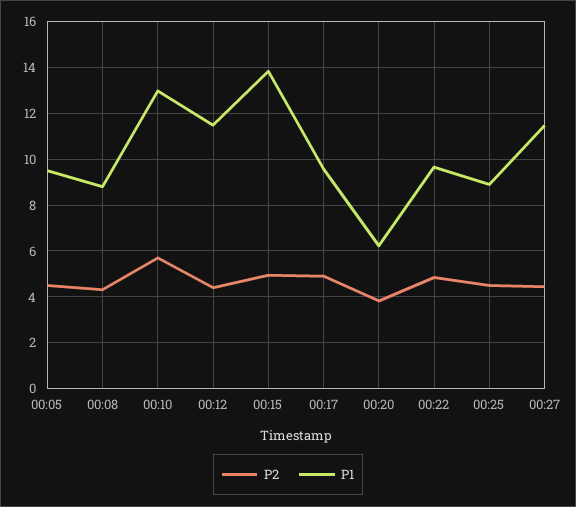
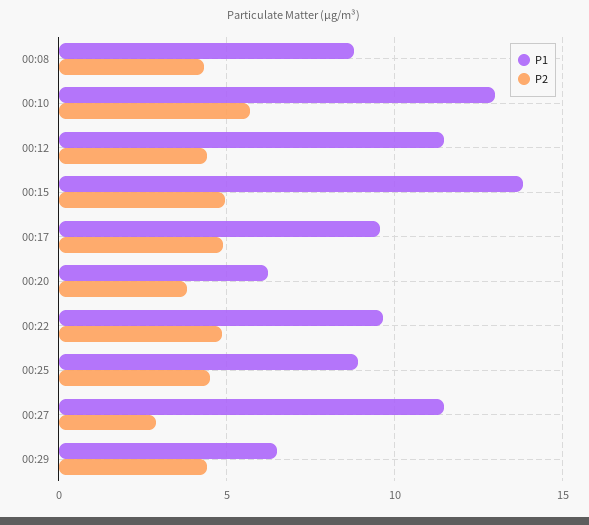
P2, 00:05: 4.5 -> none
P1, 00:05: 9.5 -> none
P2, 00:27: 4.5 -> 3
P1, 00:29: none -> 6.5
P2, 00:29: none -> 4.5

